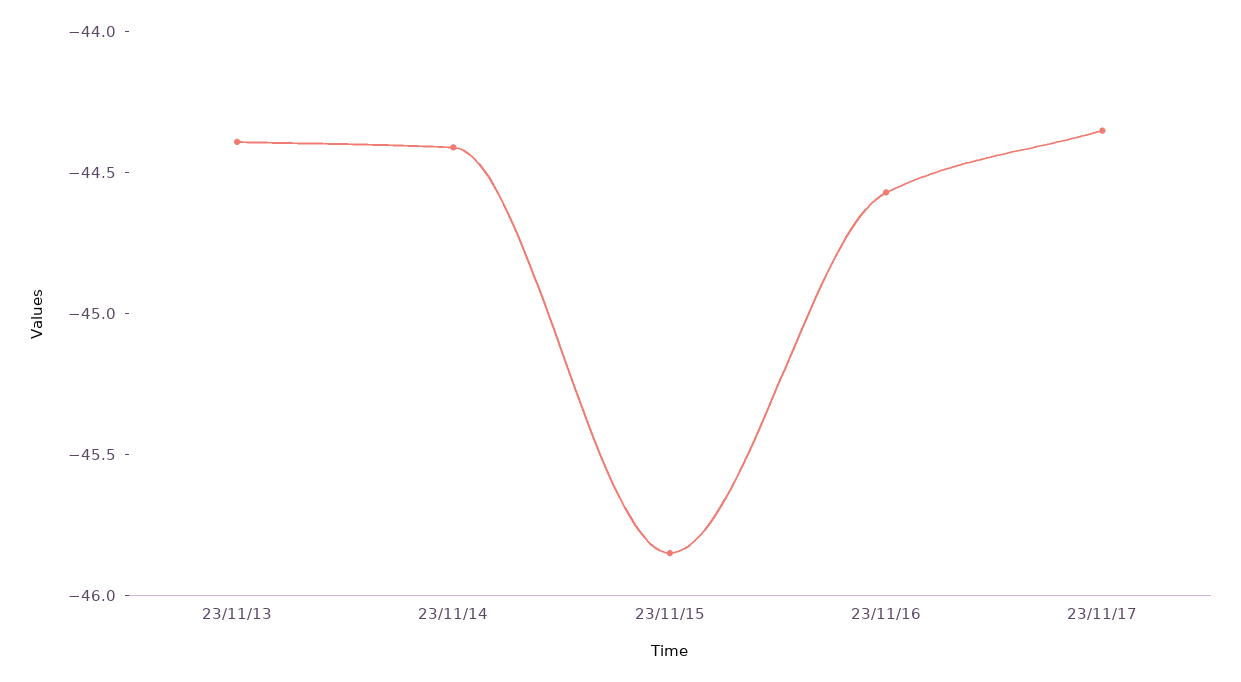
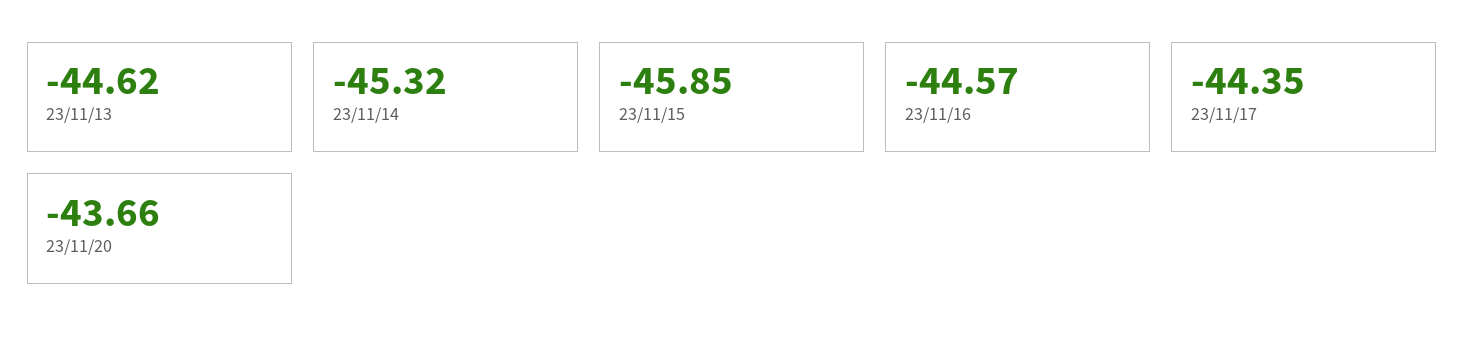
23/11/13: -44.4 -> -44.62
23/11/14: -44.4 -> -45.32
23/11/20: none -> -43.66

